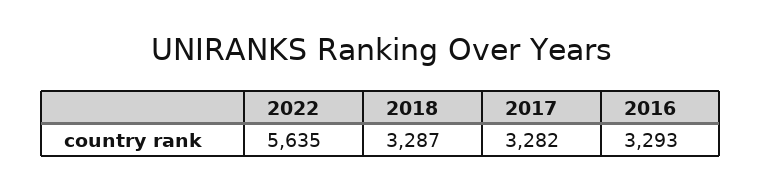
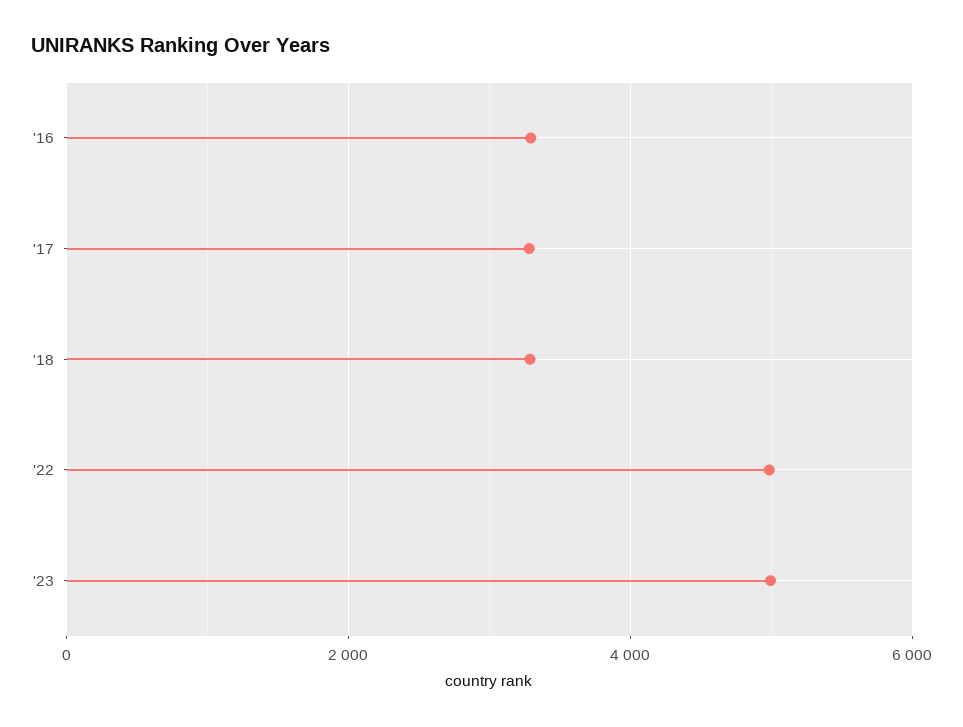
2022: 5635 -> 5000
'23: none -> 5000

